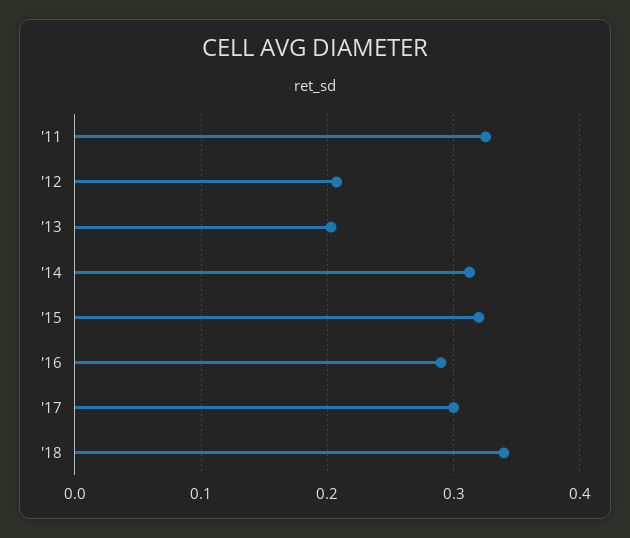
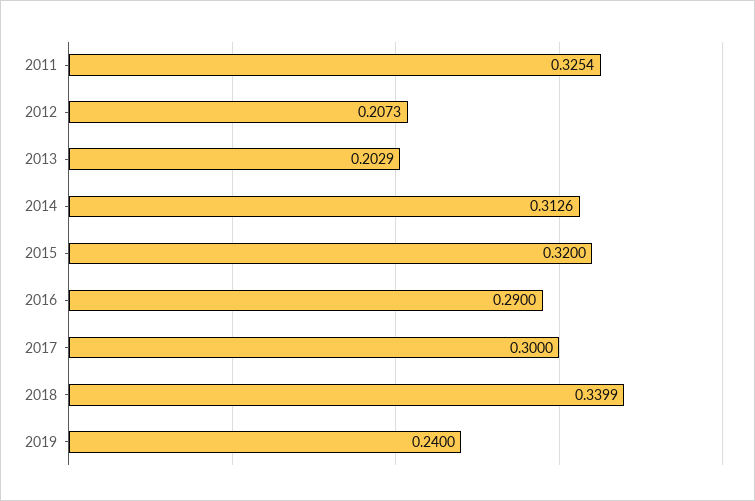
2019: none -> 0.24

